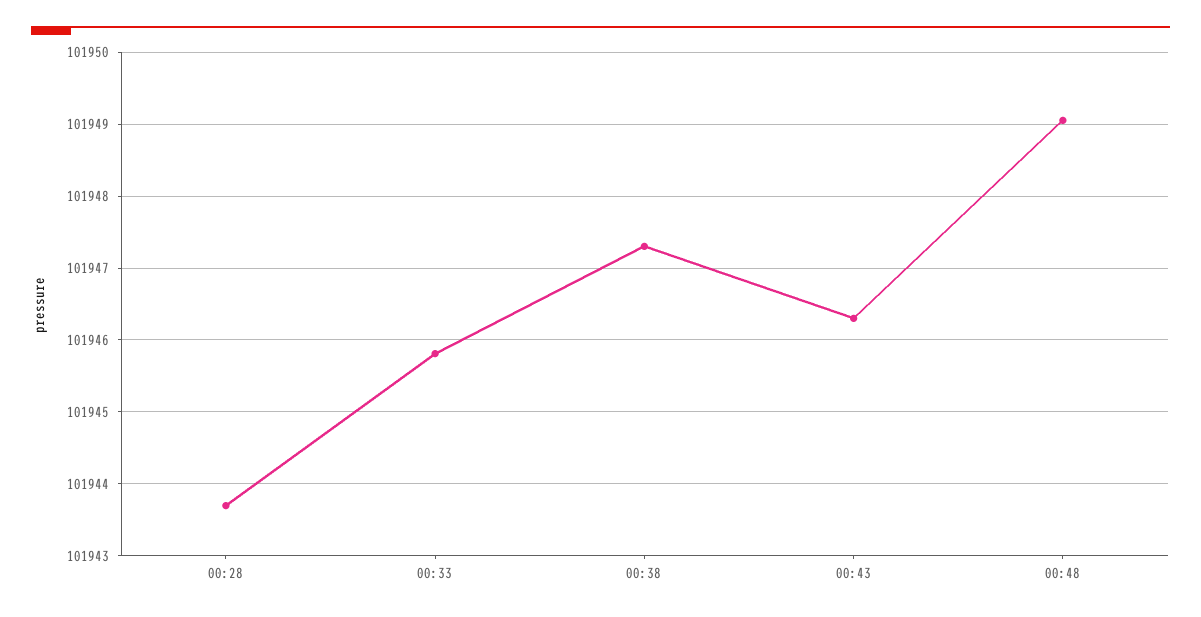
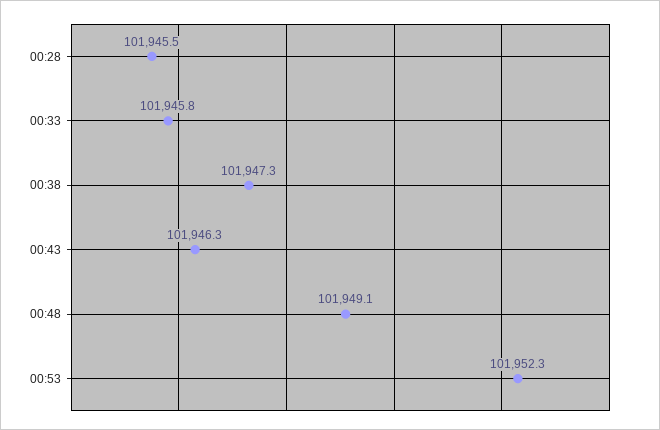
00:28: 101943.7 -> 101945.5
00:53: none -> 101952.3

